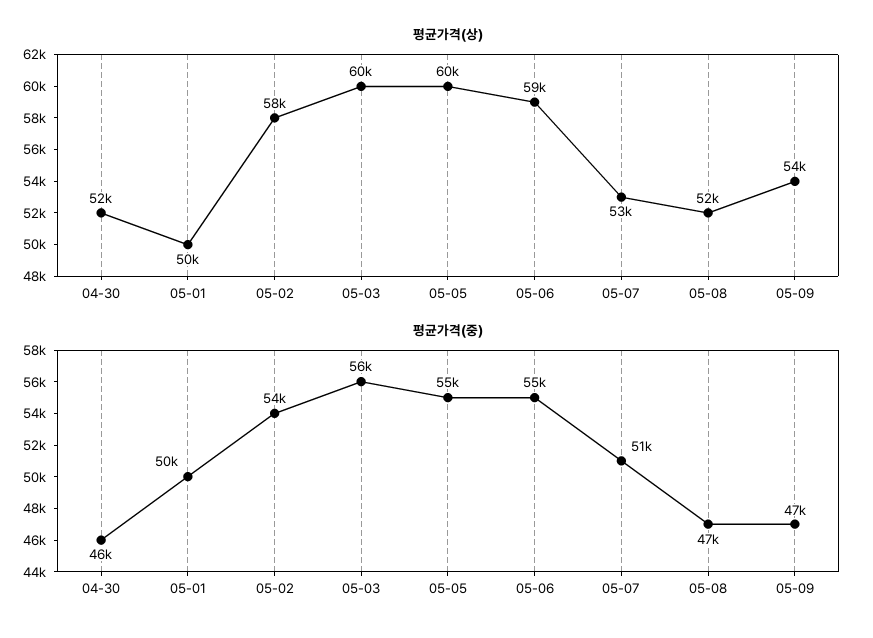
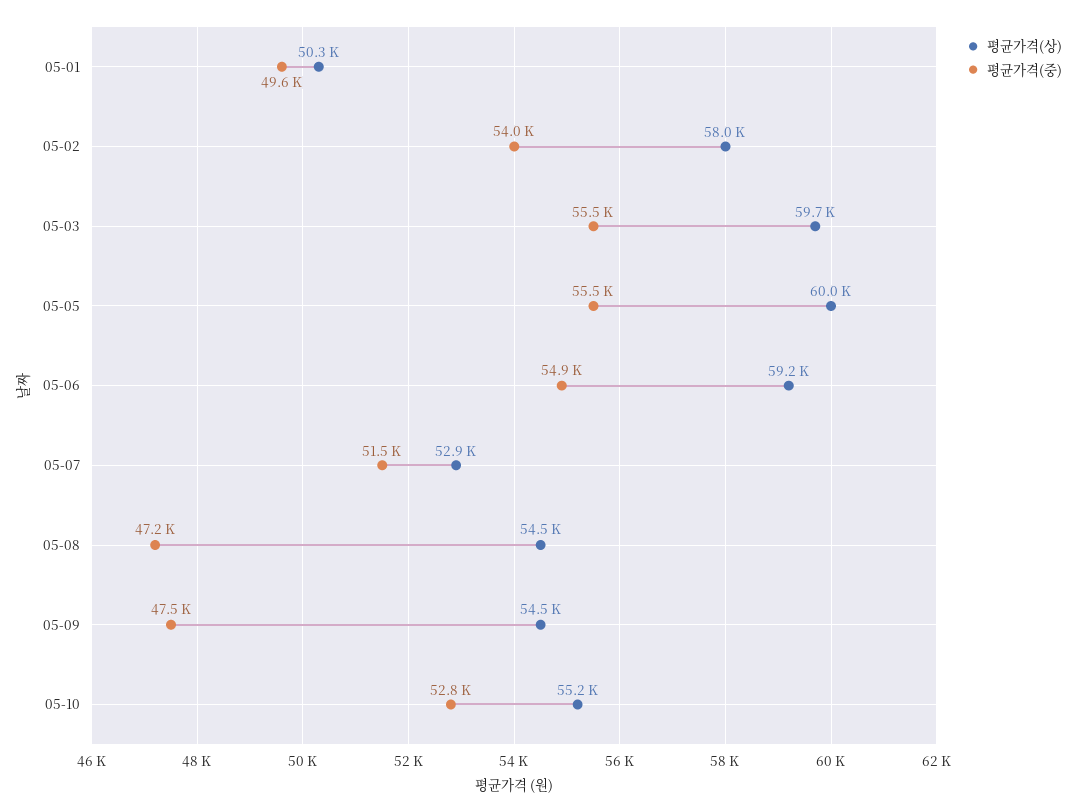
평균가격(상), 04-30: 52000 -> none
평균가격(상), 05-08: 52000 -> 54500
평균가격(중), 04-30: 46000 -> none
평균가격(상), 05-10: none -> 55200
평균가격(중), 05-10: none -> 52800

